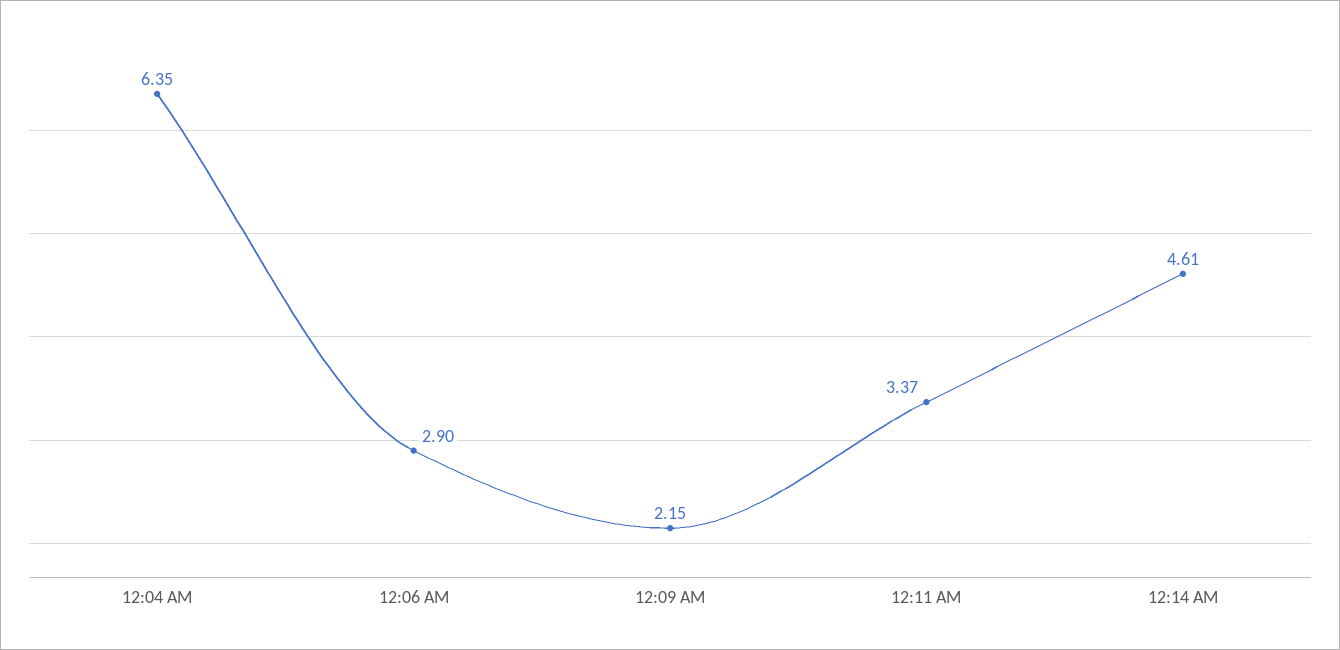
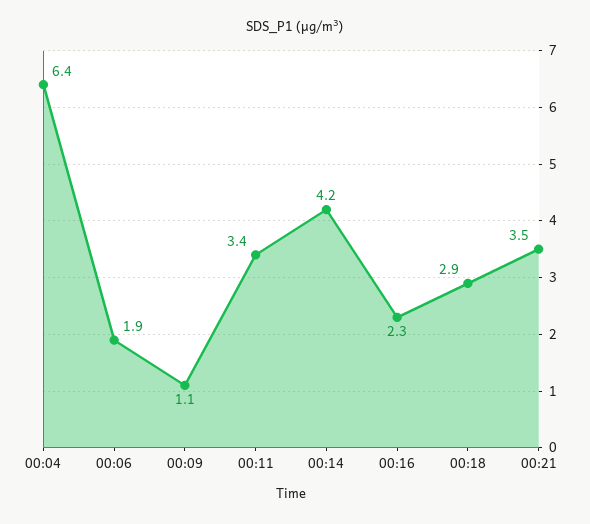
12:06 AM: 2.9 -> 1.9
12:09 AM: 2.15 -> 1.1
12:14 AM: 4.61 -> 4.2
00:16: none -> 2.3
00:18: none -> 2.9
00:21: none -> 3.5

